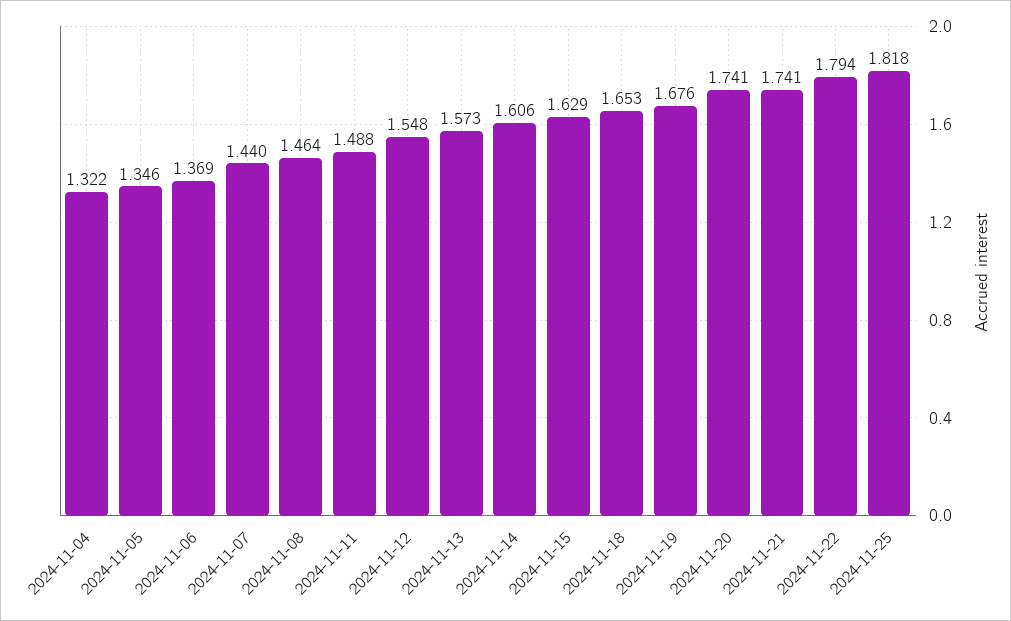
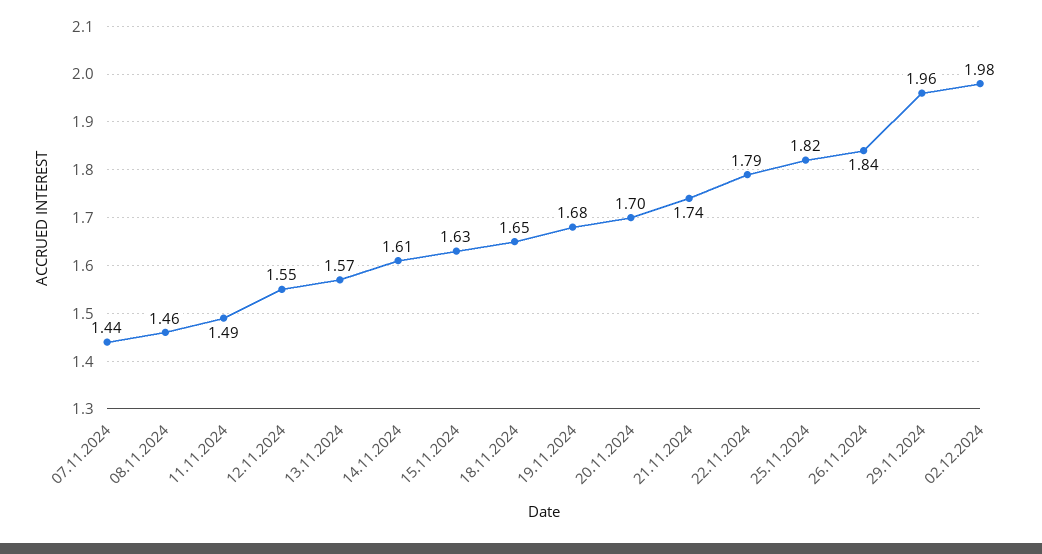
2024-11-04: 1.322 -> none
2024-11-05: 1.346 -> none
2024-11-06: 1.369 -> none
2024-11-20: 1.741 -> 1.7
26.11.2024: none -> 1.84
29.11.2024: none -> 1.96
02.12.2024: none -> 1.98

